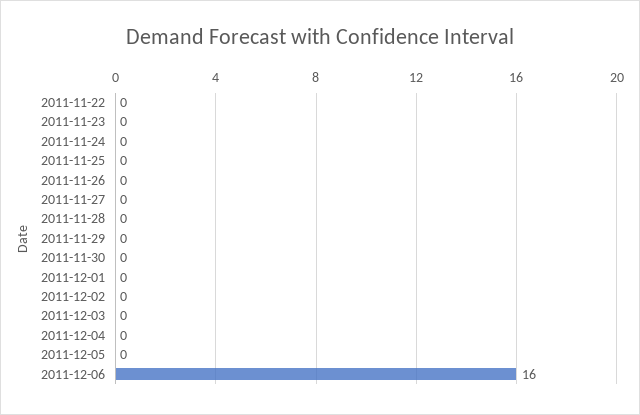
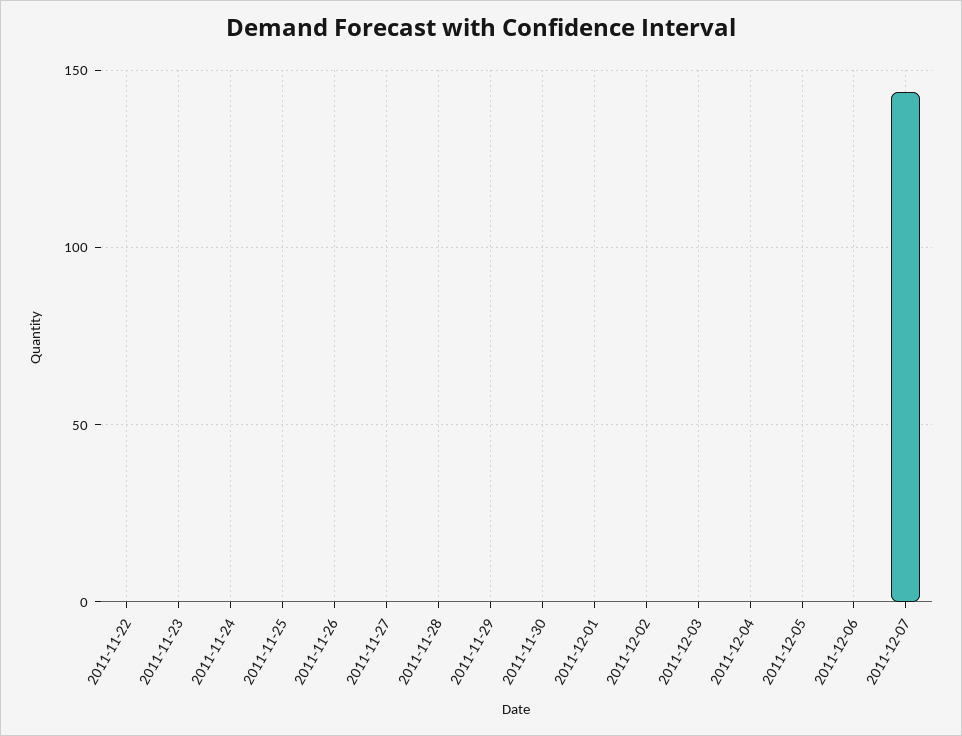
2011-12-06: 16 -> 0
2011-12-07: none -> 145

